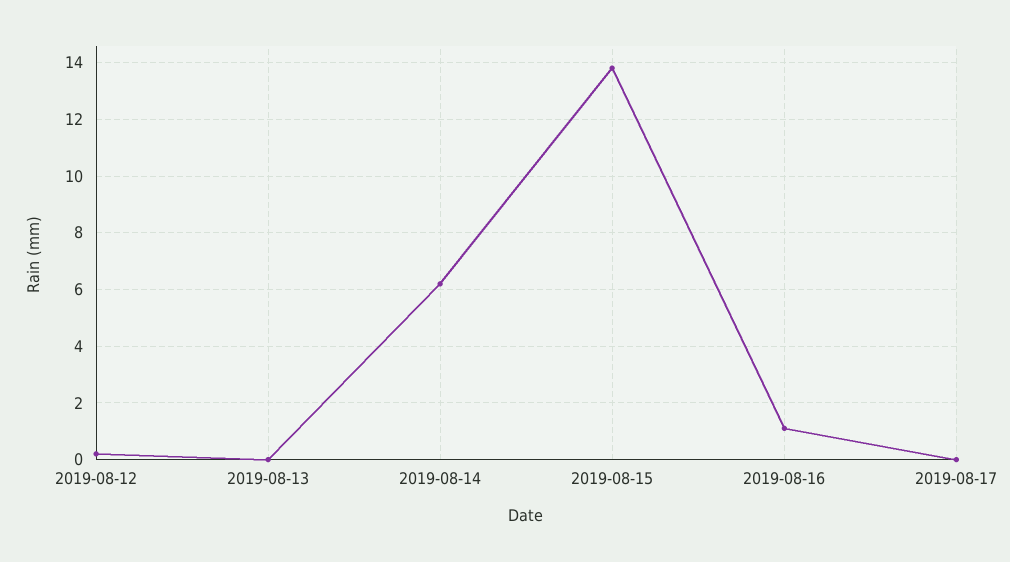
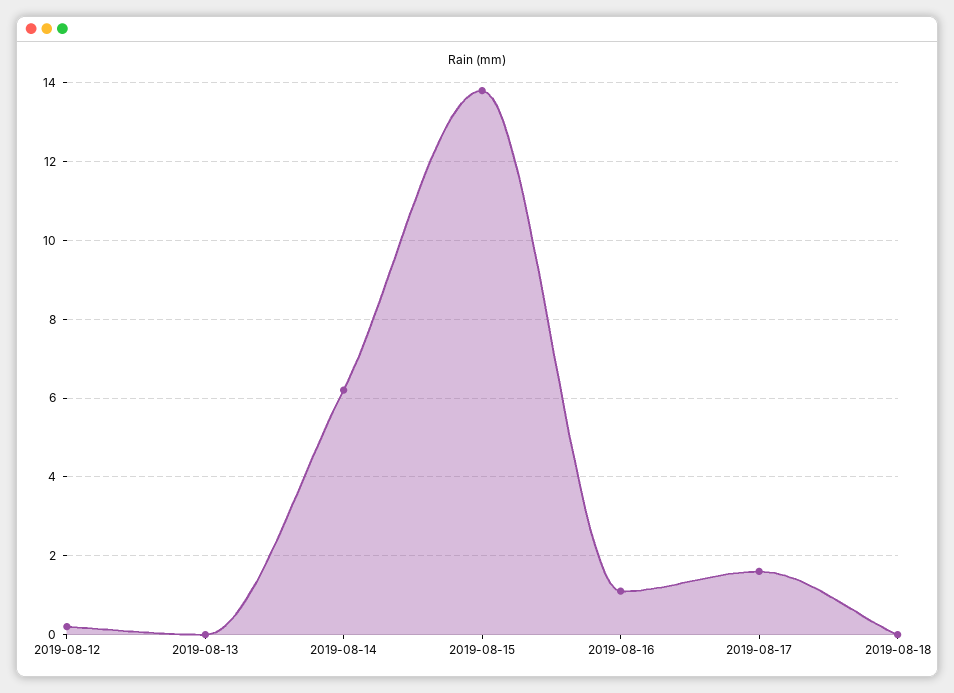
2019-08-17: 0 -> 1.5
2019-08-18: none -> 0

